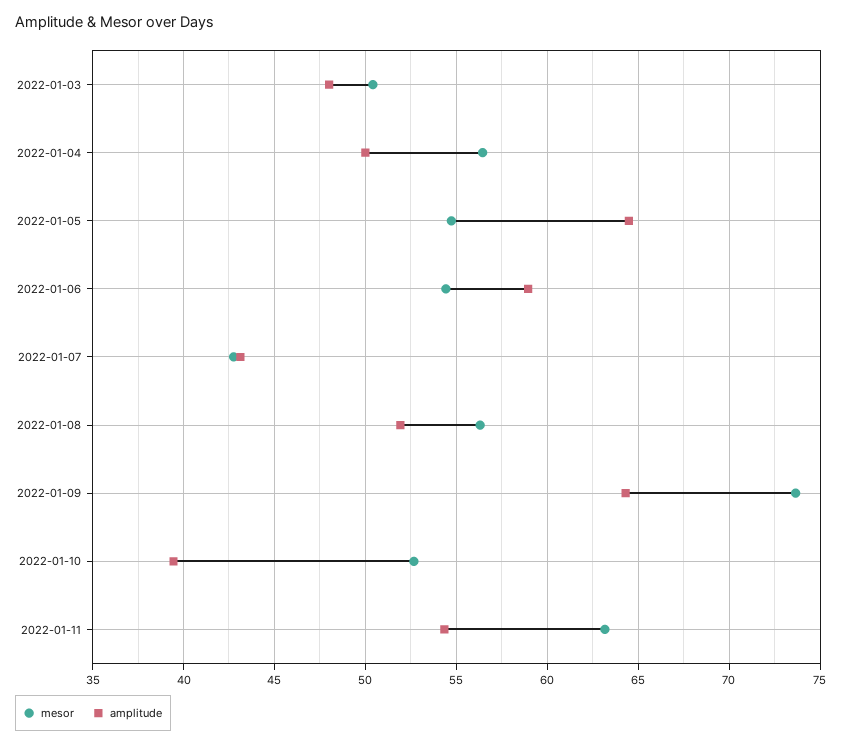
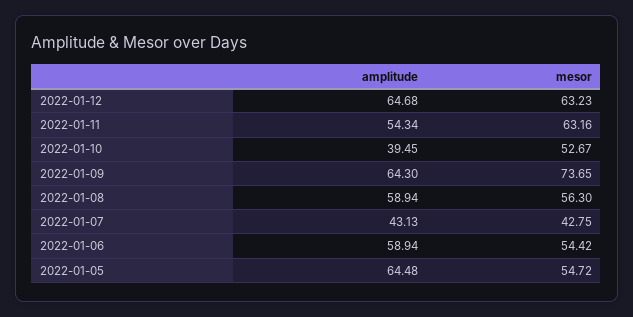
mesor, 2022-01-03: 50.5 -> none
amplitude, 2022-01-03: 48 -> none
mesor, 2022-01-04: 56.5 -> none
amplitude, 2022-01-04: 50 -> none
amplitude, 2022-01-08: 52 -> 58.94
amplitude, 2022-01-12: none -> 64.68
mesor, 2022-01-12: none -> 63.23

